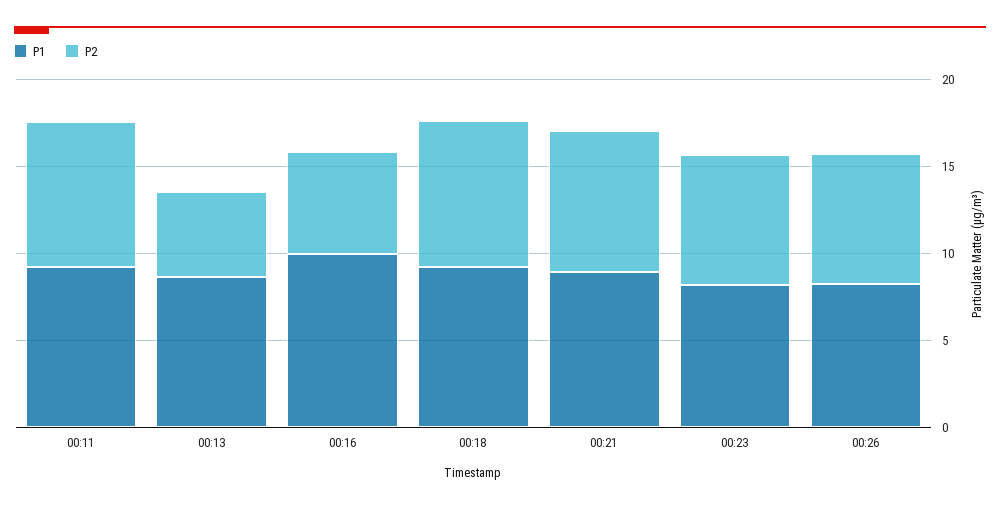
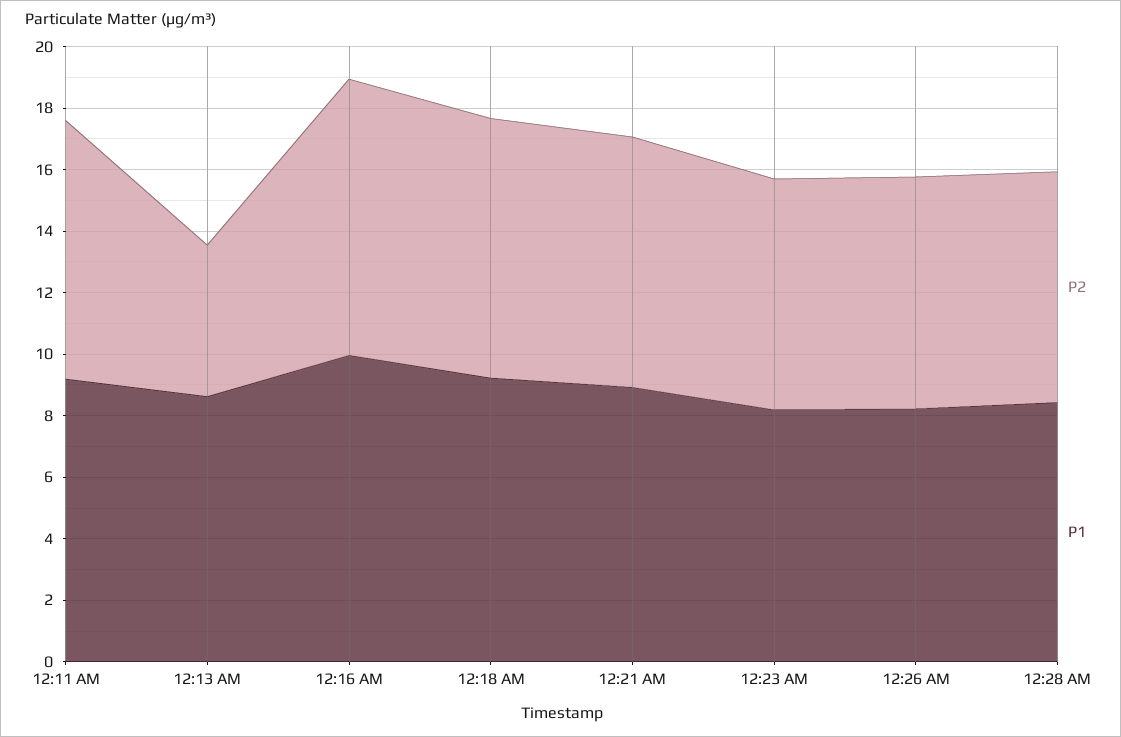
P2, 00:16: 6 -> 9
P2, 12:28 AM: none -> 7.5
P1, 12:28 AM: none -> 8.5

